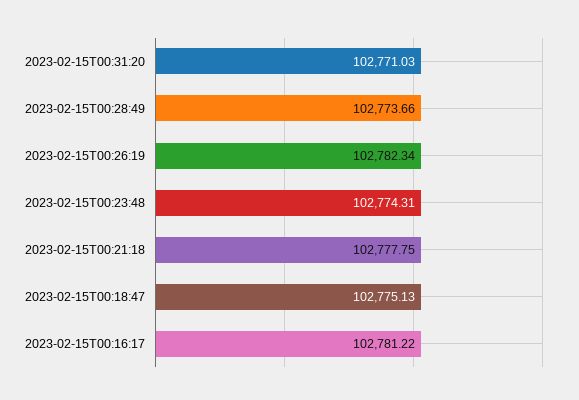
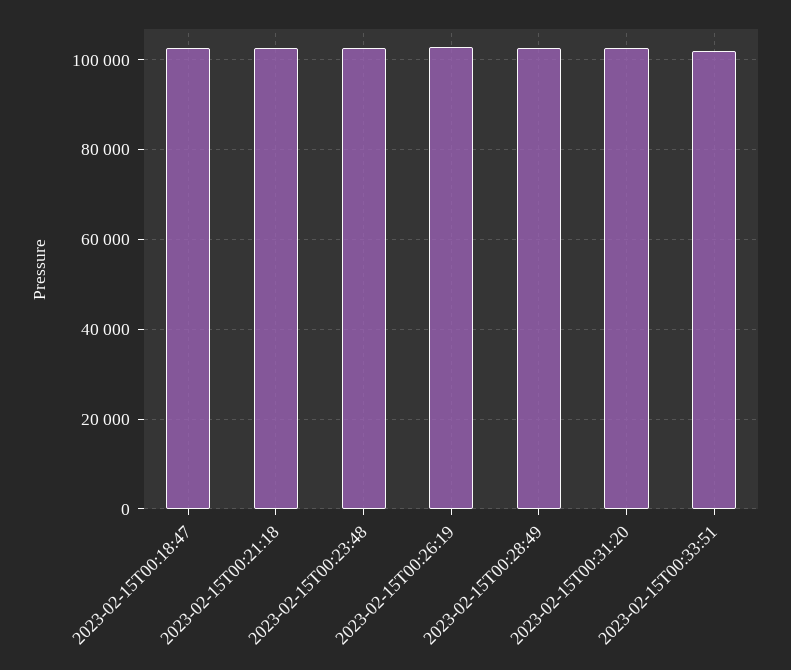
2023-02-15T00:16:17: 102781.22 -> none
2023-02-15T00:33:51: none -> 102000

